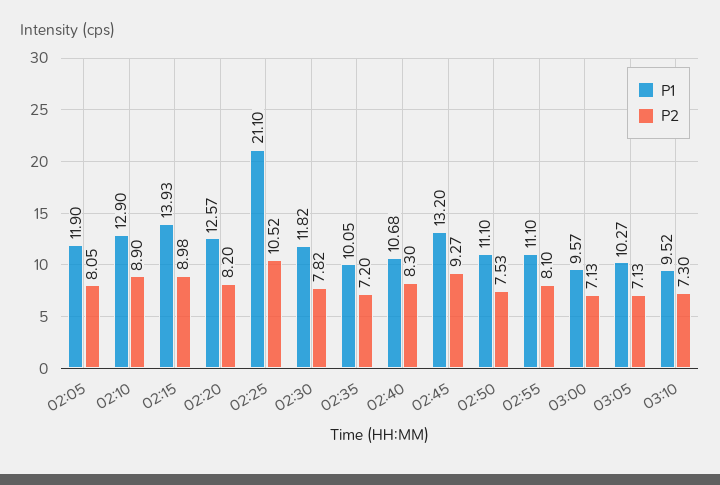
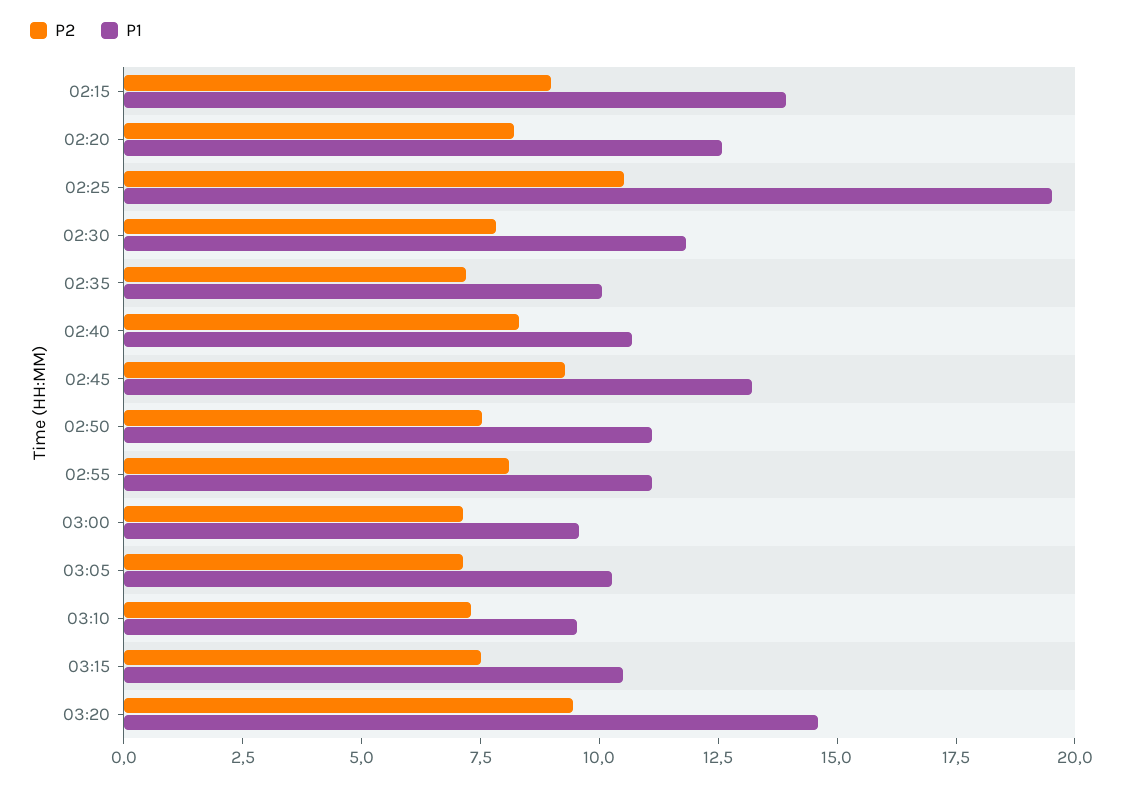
P1, 02:05: 11.9 -> none
P2, 02:05: 8.05 -> none
P1, 02:10: 12.9 -> none
P2, 02:10: 8.9 -> none
P1, 02:25: 21.1 -> 19.5
P2, 03:15: none -> 7.5
P1, 03:15: none -> 10.5
P2, 03:20: none -> 9.5
P1, 03:20: none -> 14.5

